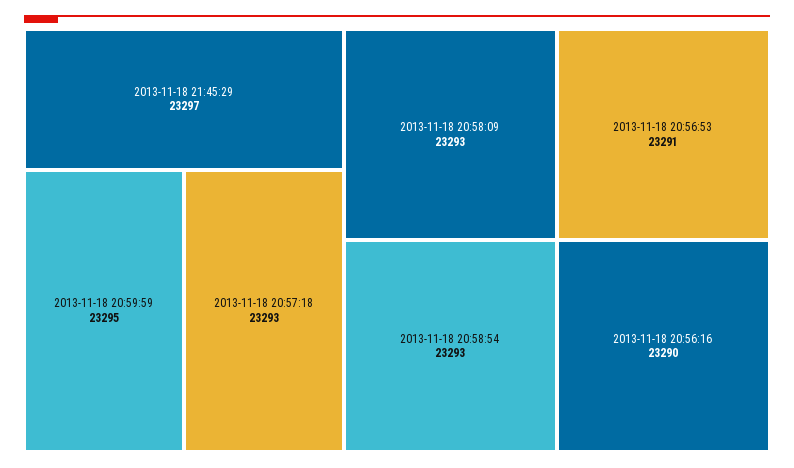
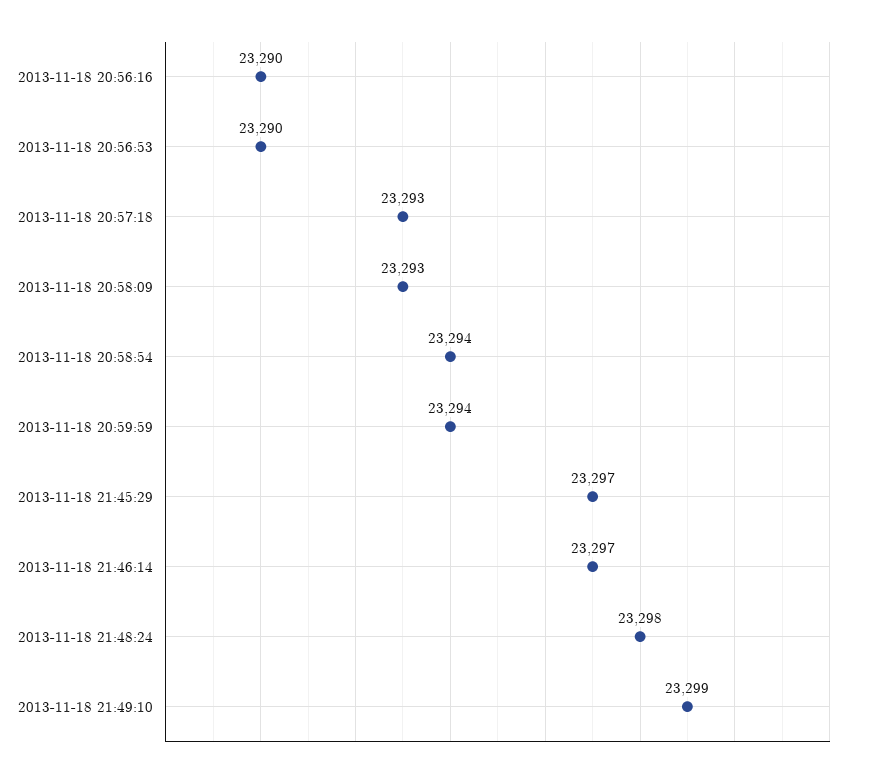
2013-11-18 20:59:59: 23295 -> 23294
2013-11-18 20:58:54: 23293 -> 23294
2013-11-18 20:56:53: 23291 -> 23290
2013-11-18 21:46:14: none -> 23297
2013-11-18 21:48:24: none -> 23298
2013-11-18 21:49:10: none -> 23299

